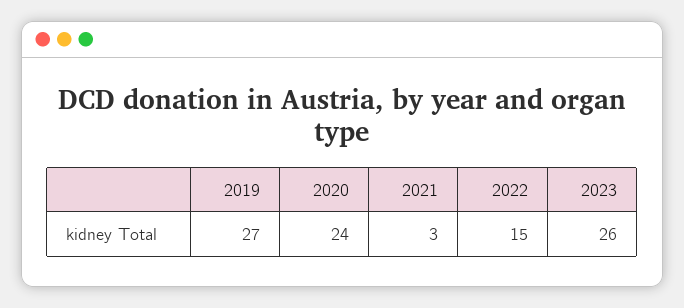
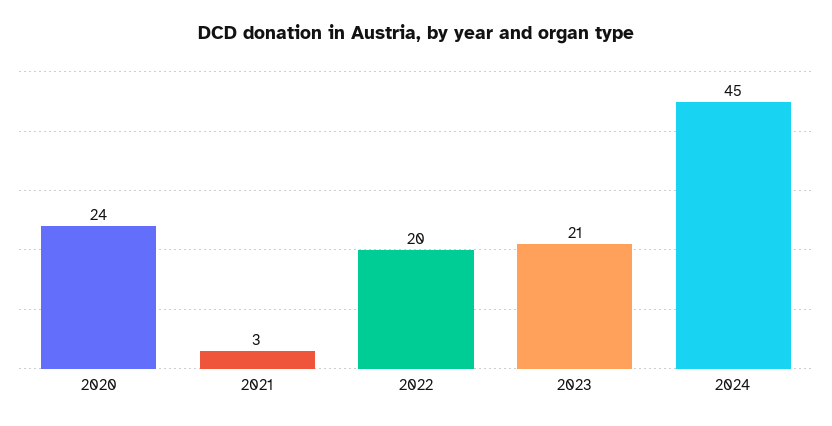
2019: 27 -> none
2022: 15 -> 20
2023: 26 -> 21
2024: none -> 45

